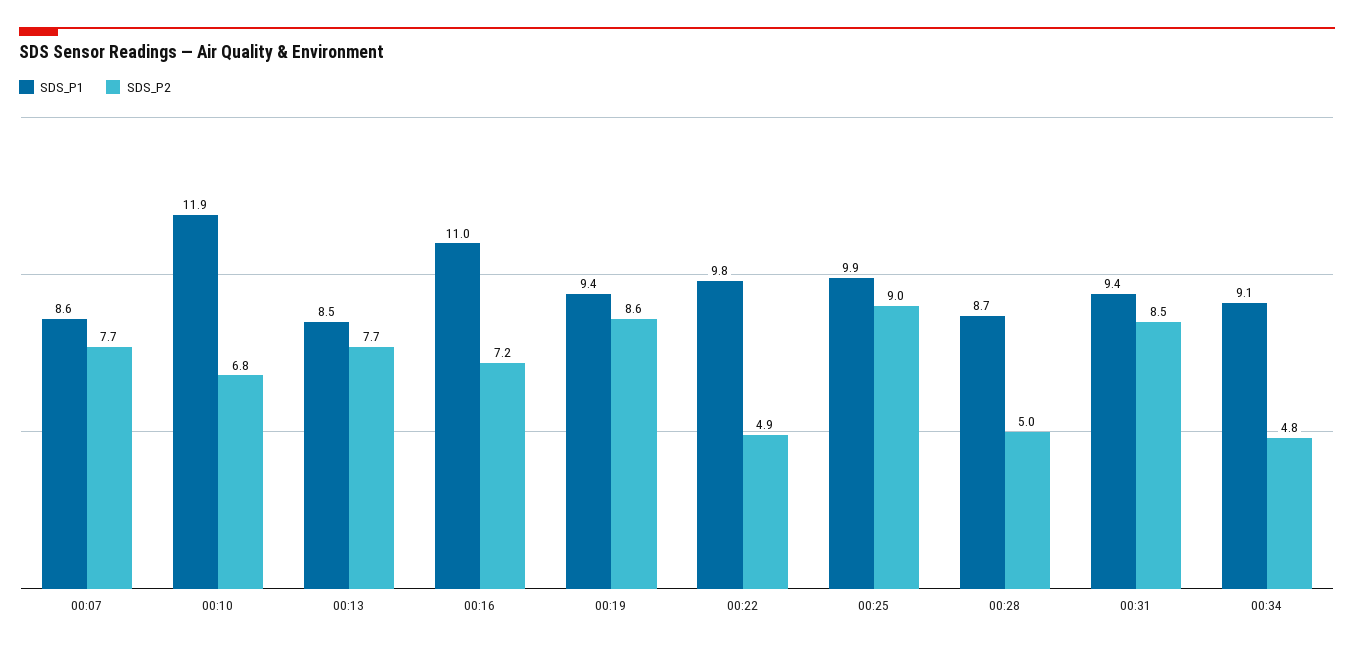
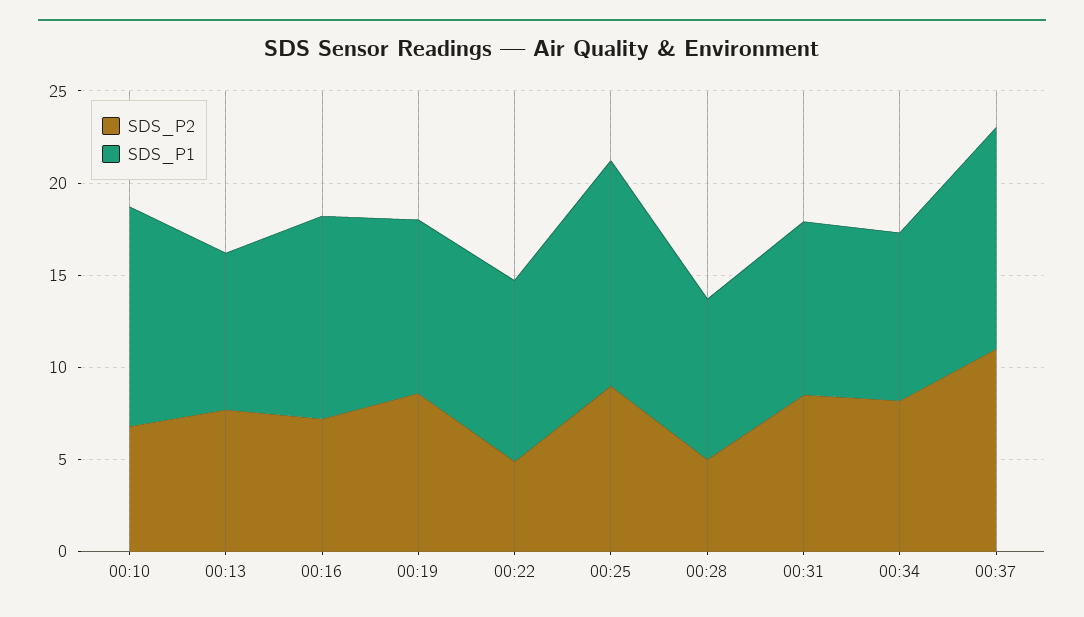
SDS_P1, 00:07: 8.6 -> none
SDS_P2, 00:07: 7.7 -> none
SDS_P1, 00:25: 9.9 -> 12
SDS_P2, 00:34: 4.8 -> 8
SDS_P2, 00:37: none -> 11
SDS_P1, 00:37: none -> 12

